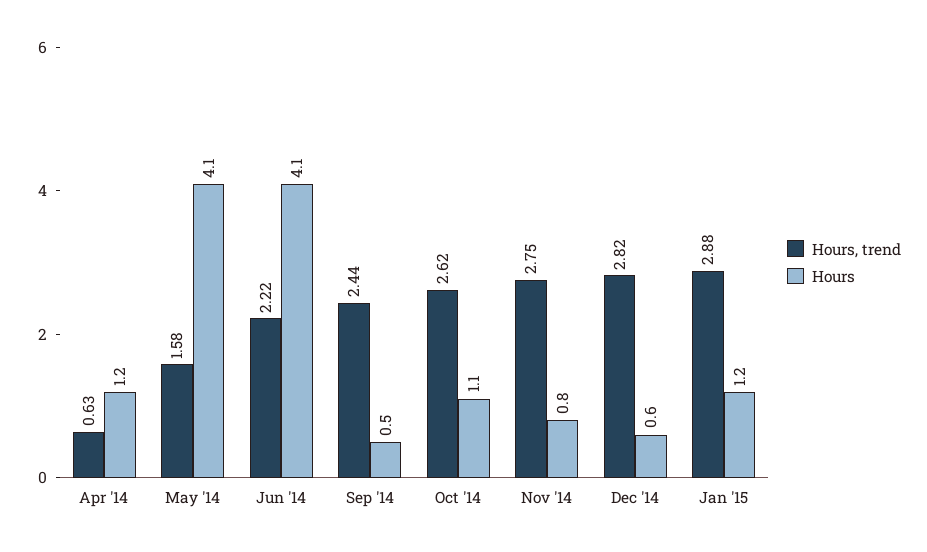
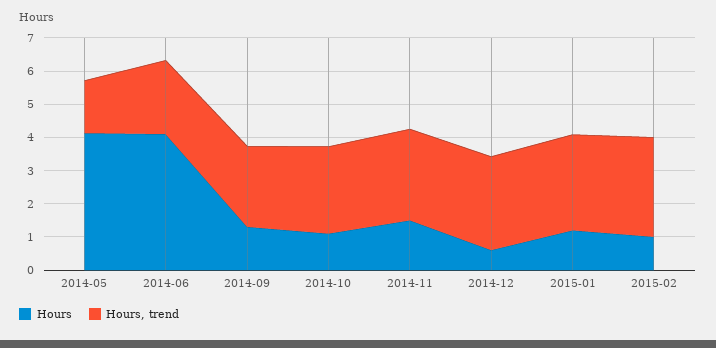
Hours, trend, Apr '14: 0.63 -> none
Hours, Apr '14: 1.2 -> none
Hours, Sep '14: 0.5 -> 1.25
Hours, Nov '14: 0.8 -> 1.5
Hours, 2015-02: none -> 1
Hours, trend, 2015-02: none -> 3

